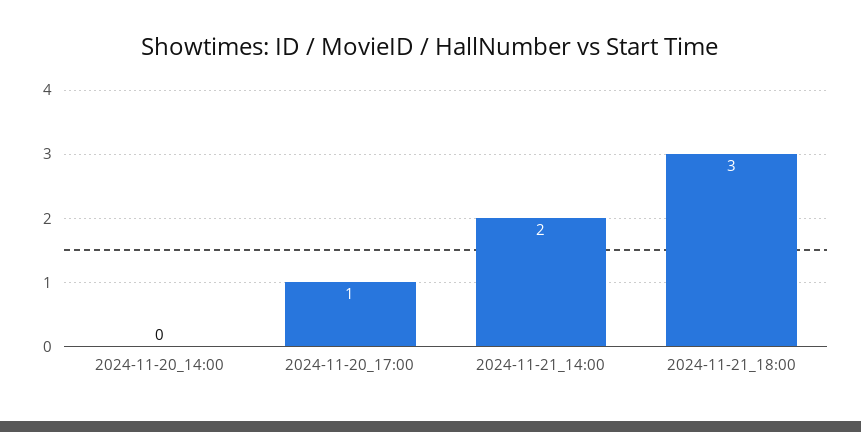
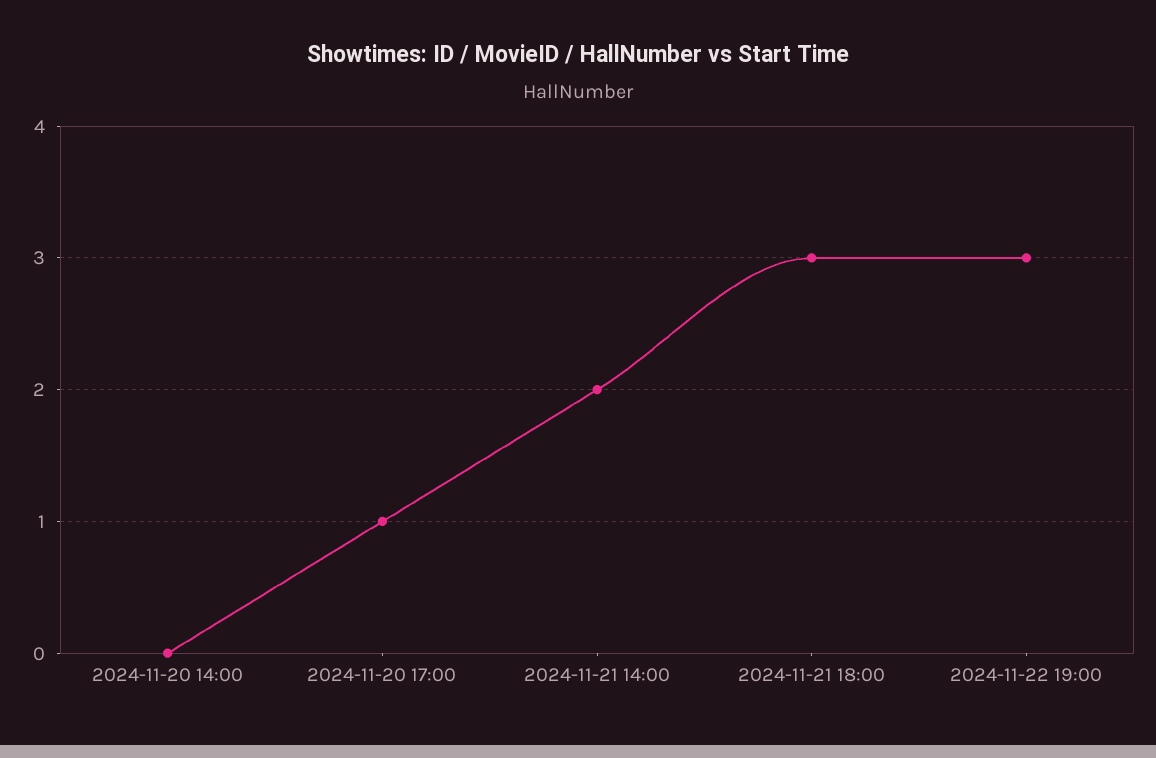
2024-11-22 19:00: none -> 3

